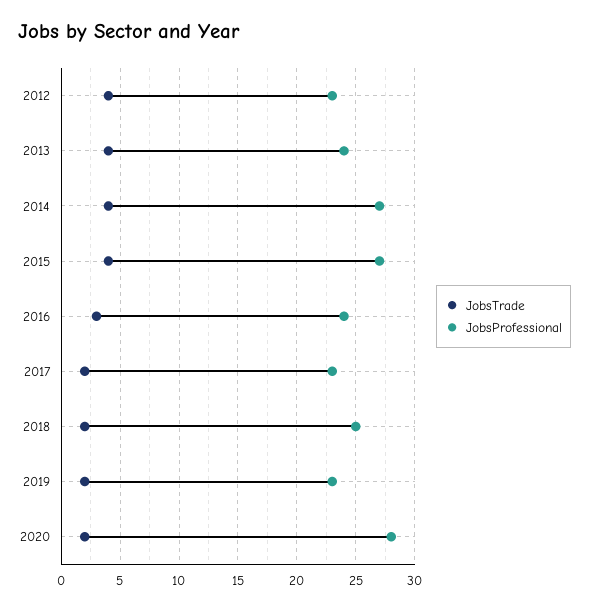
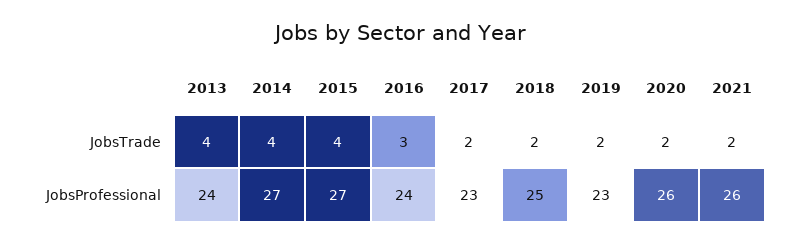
JobsTrade, 2012: 4 -> none
JobsProfessional, 2012: 23 -> none
JobsProfessional, 2020: 28 -> 26
JobsTrade, 2021: none -> 2
JobsProfessional, 2021: none -> 26

